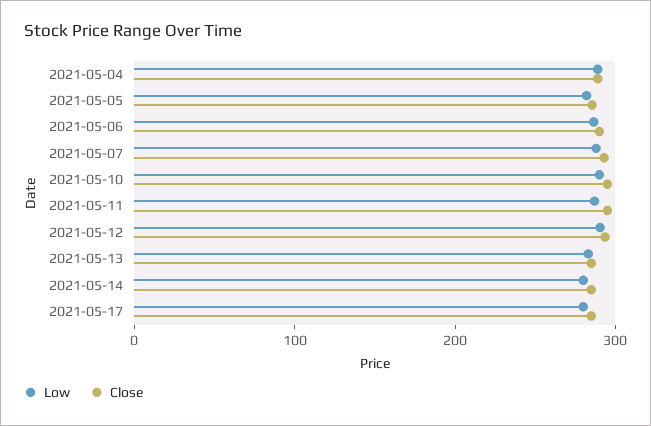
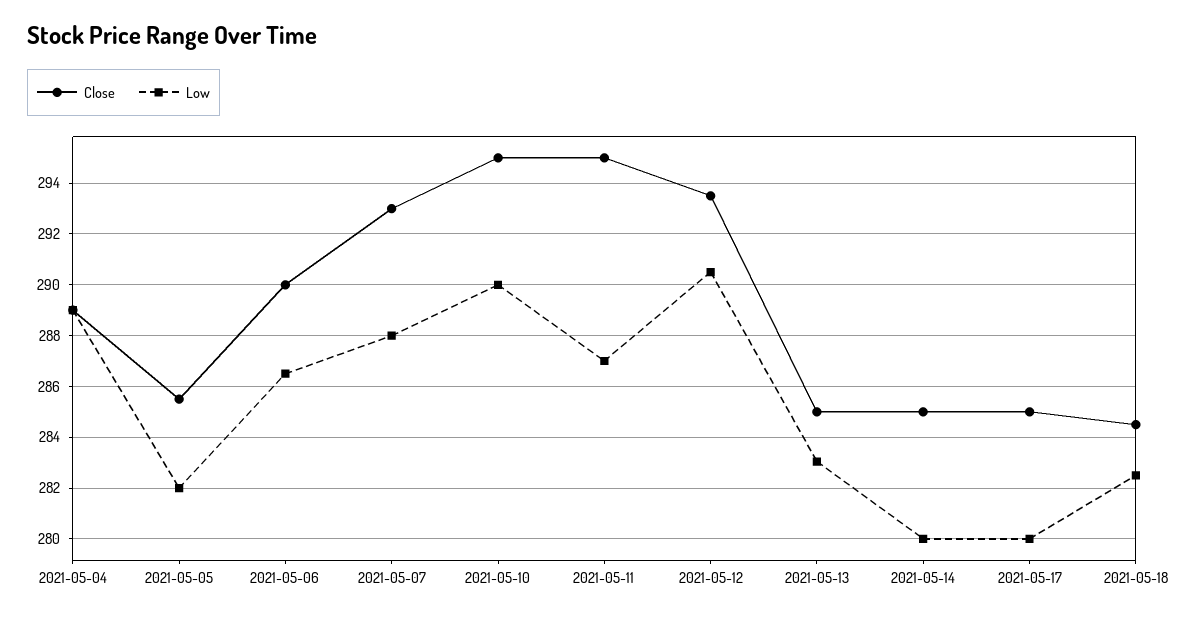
Close, 2021-05-18: none -> 284.5
Low, 2021-05-18: none -> 282.5

